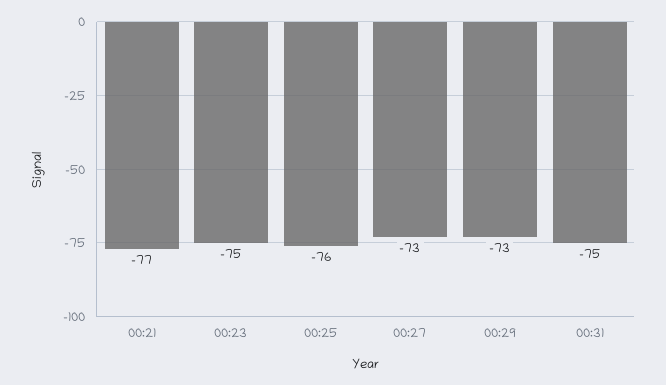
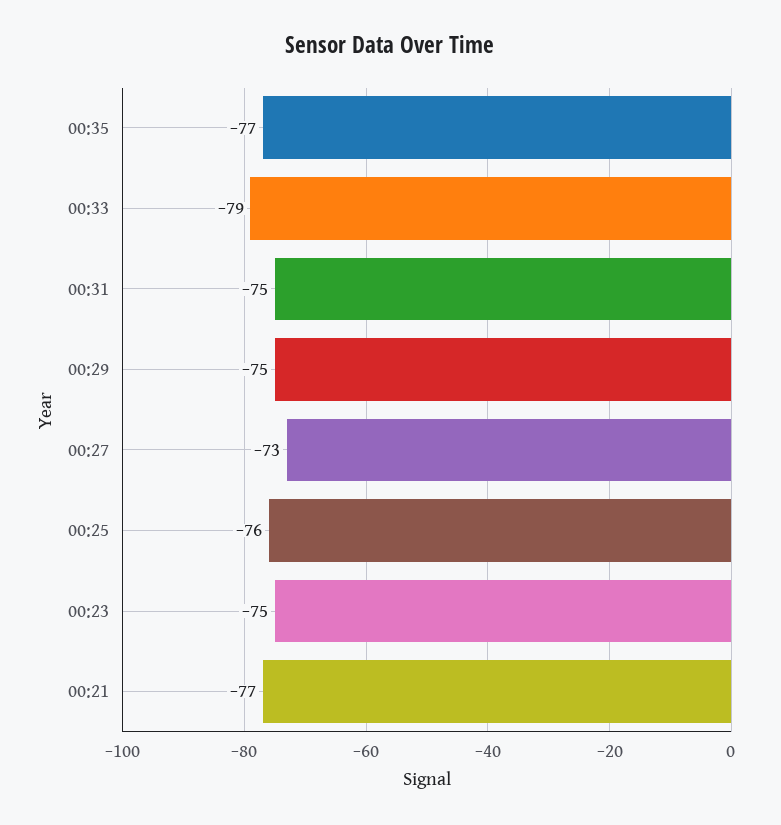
00:29: -73 -> -75
00:35: none -> -77
00:33: none -> -79

